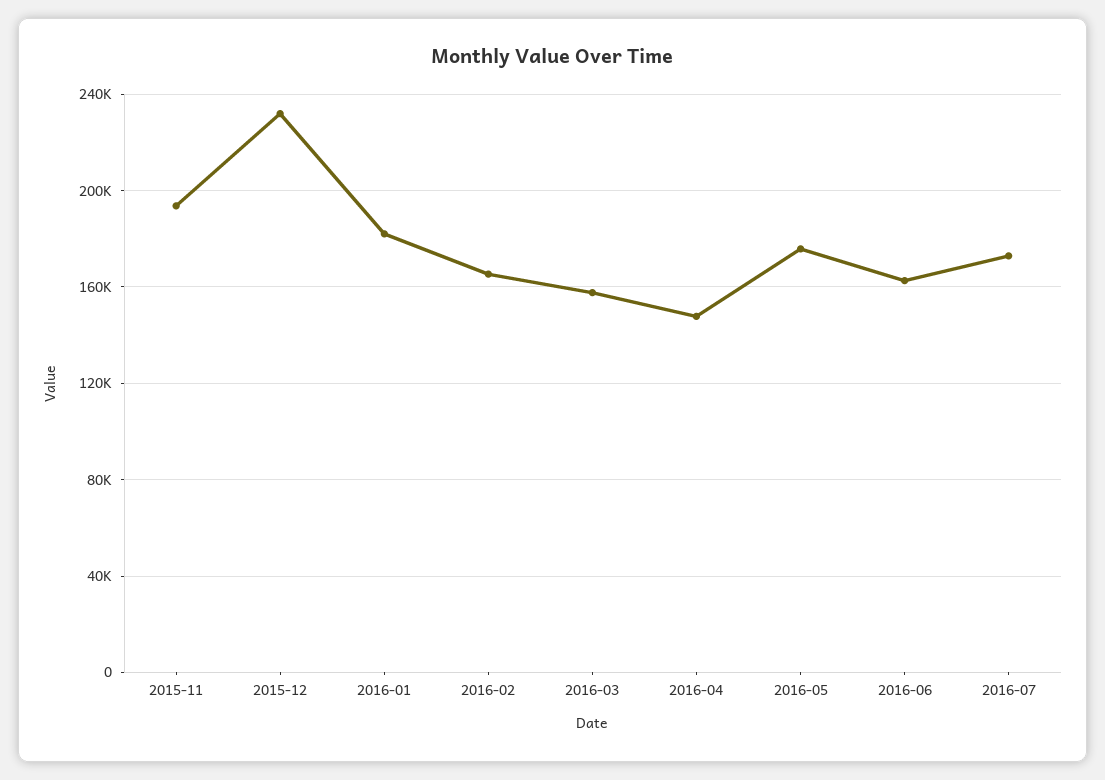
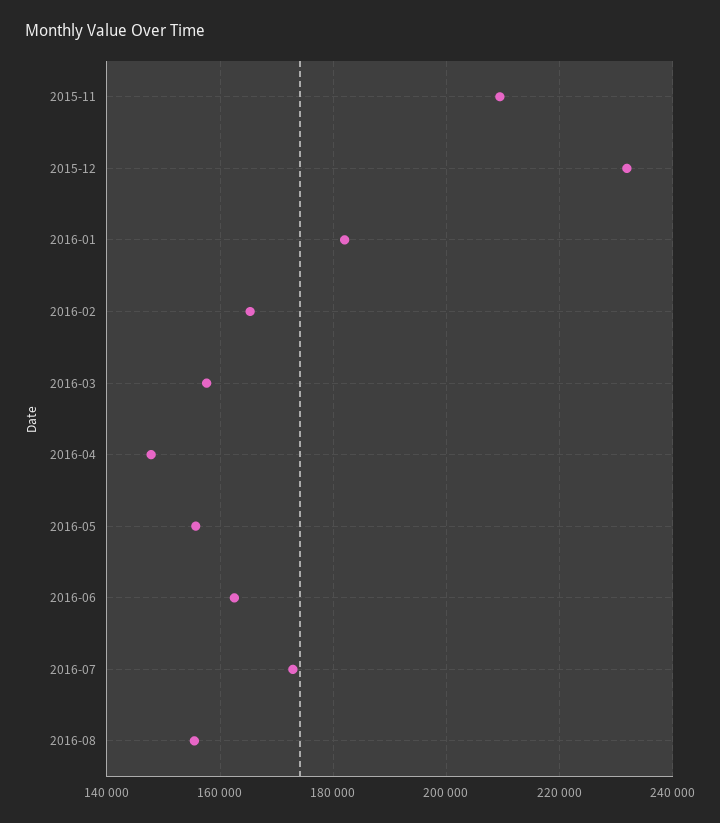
2015-11: 195000 -> 210000
2016-05: 175000 -> 156000
2016-08: none -> 156000

